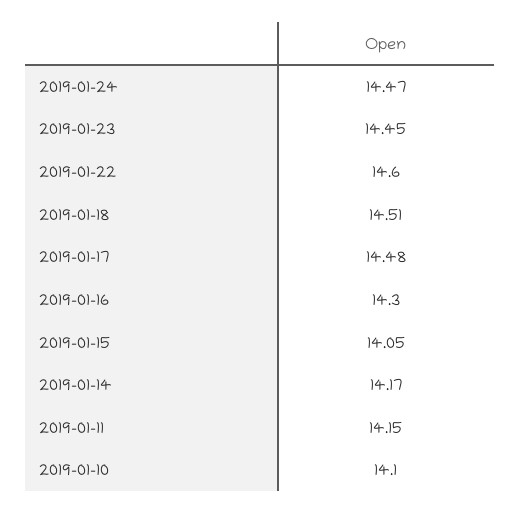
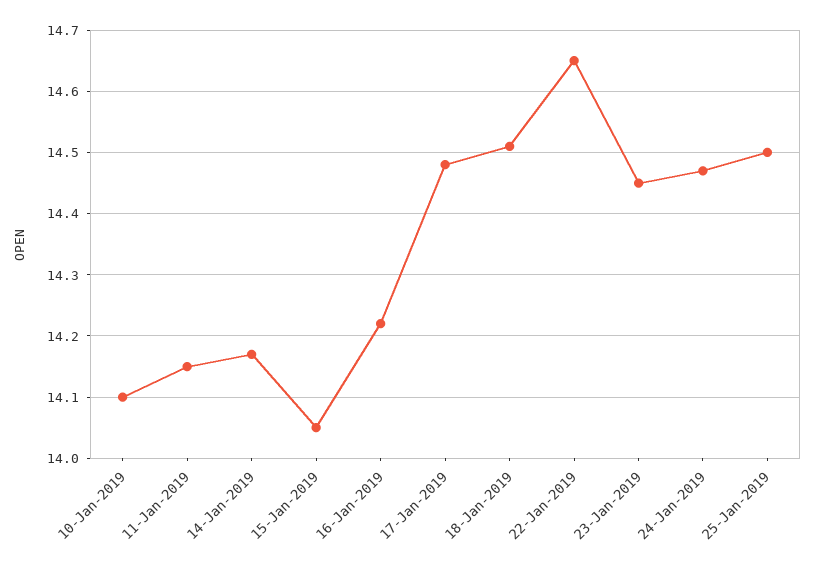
2019-01-22: 14.6 -> 14.65
2019-01-16: 14.3 -> 14.22
25-Jan-2019: none -> 14.5

